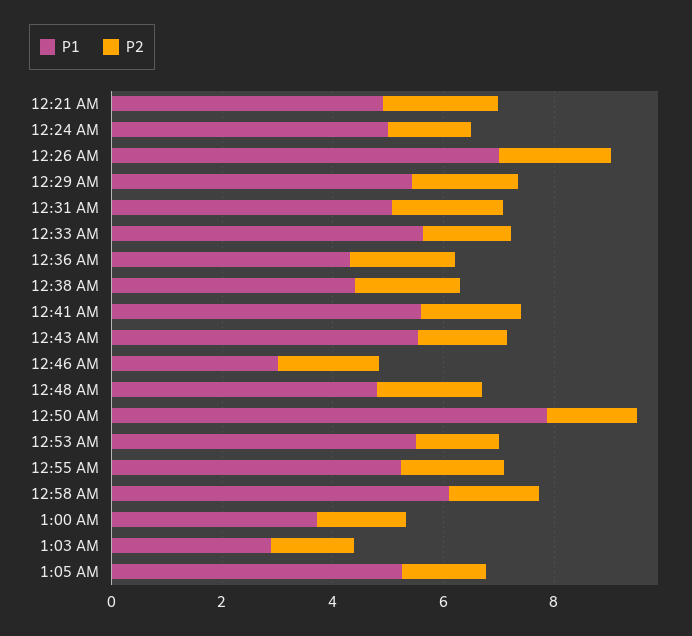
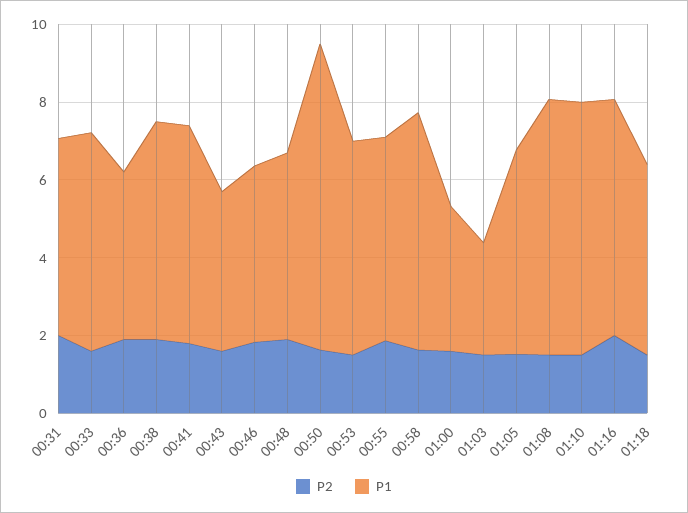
P1, 12:21 AM: 5 -> none
P2, 12:21 AM: 2 -> none
P1, 12:24 AM: 5 -> none
P2, 12:24 AM: 1.5 -> none
P1, 12:26 AM: 7 -> none
P2, 12:26 AM: 2 -> none
P1, 12:29 AM: 5.5 -> none
P2, 12:29 AM: 2 -> none
P1, 12:38 AM: 4.5 -> 5.5
P1, 12:43 AM: 5.5 -> 4
P1, 12:46 AM: 3 -> 4.5
P2, 01:08: none -> 1.5
P1, 01:08: none -> 6.5
P2, 01:10: none -> 1.5
P1, 01:10: none -> 6.5
P2, 01:16: none -> 2
P1, 01:16: none -> 6
P2, 01:18: none -> 1.5
P1, 01:18: none -> 5

